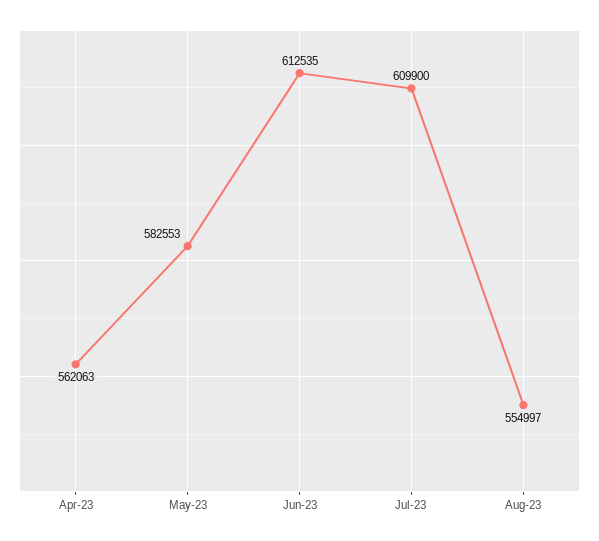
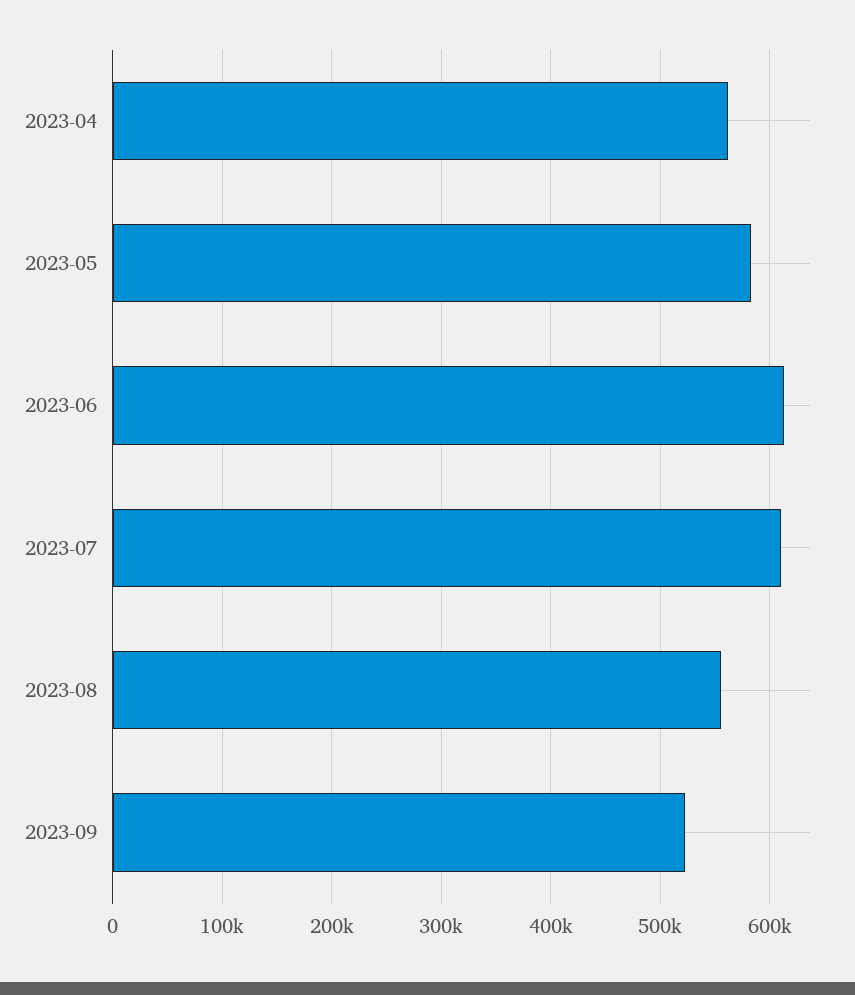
2023-09: none -> 520000

